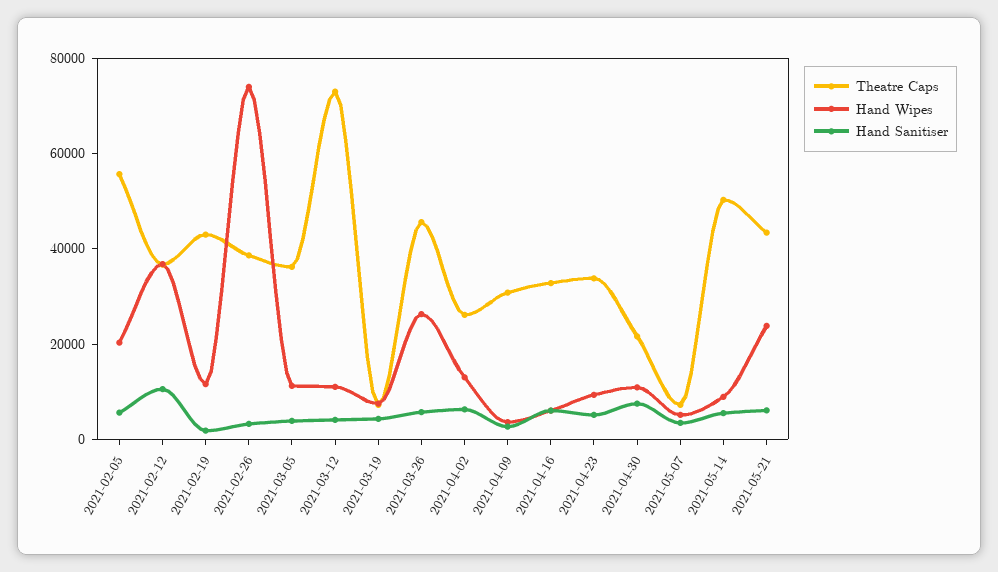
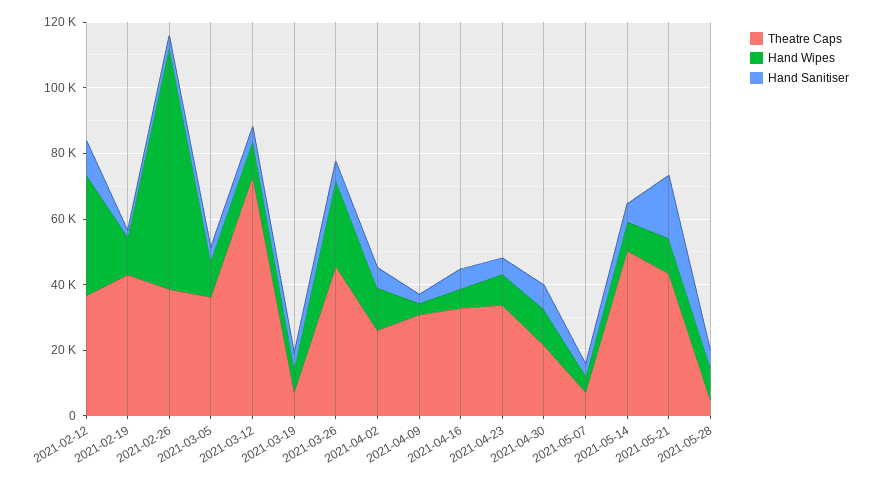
Theatre Caps, 2021-02-05: 55000 -> none
Hand Wipes, 2021-02-05: 20000 -> none
Hand Sanitiser, 2021-02-05: 5000 -> none
Hand Wipes, 2021-05-21: 25000 -> 10000
Hand Sanitiser, 2021-05-21: 5000 -> 20000
Theatre Caps, 2021-05-28: none -> 5000
Hand Wipes, 2021-05-28: none -> 10000
Hand Sanitiser, 2021-05-28: none -> 5000

